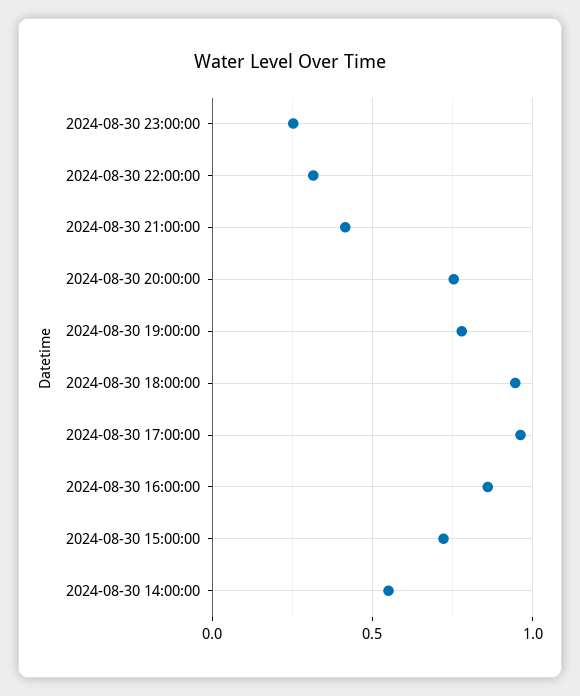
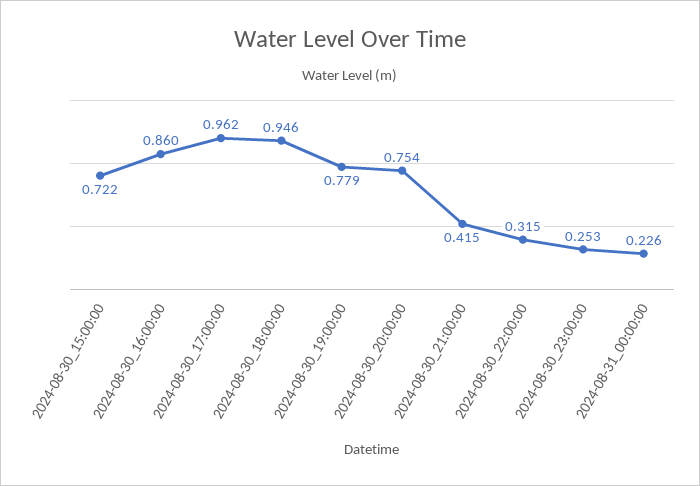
2024-08-30 14:00:00: 0.55 -> none
2024-08-31_00:00:00: none -> 0.226

